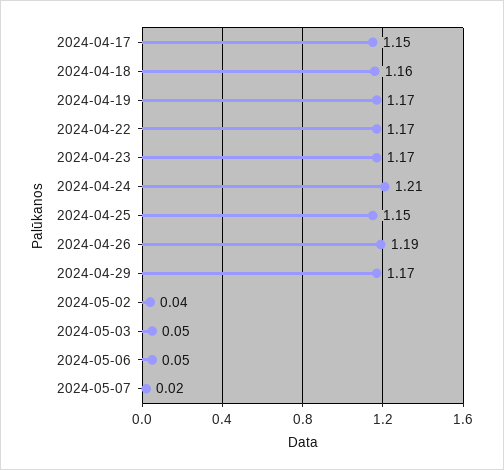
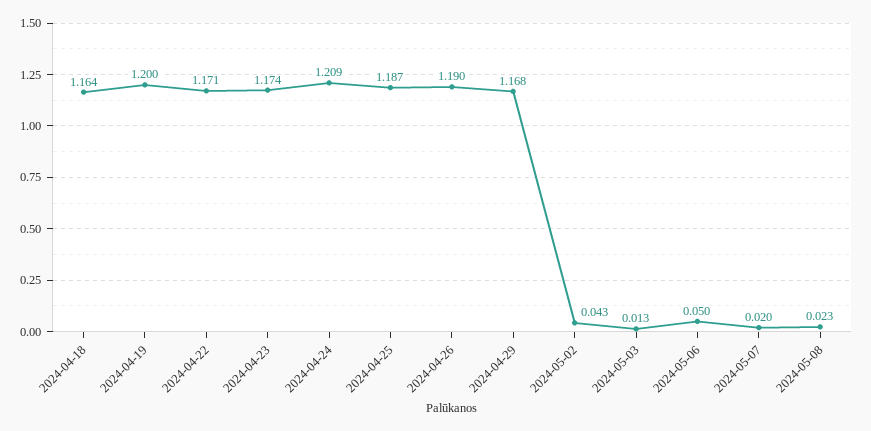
2024-04-17: 1.15 -> none
2024-04-19: 1.17 -> 1.2
2024-04-25: 1.15 -> 1.187
2024-05-03: 0.05 -> 0.013
2024-05-08: none -> 0.023

